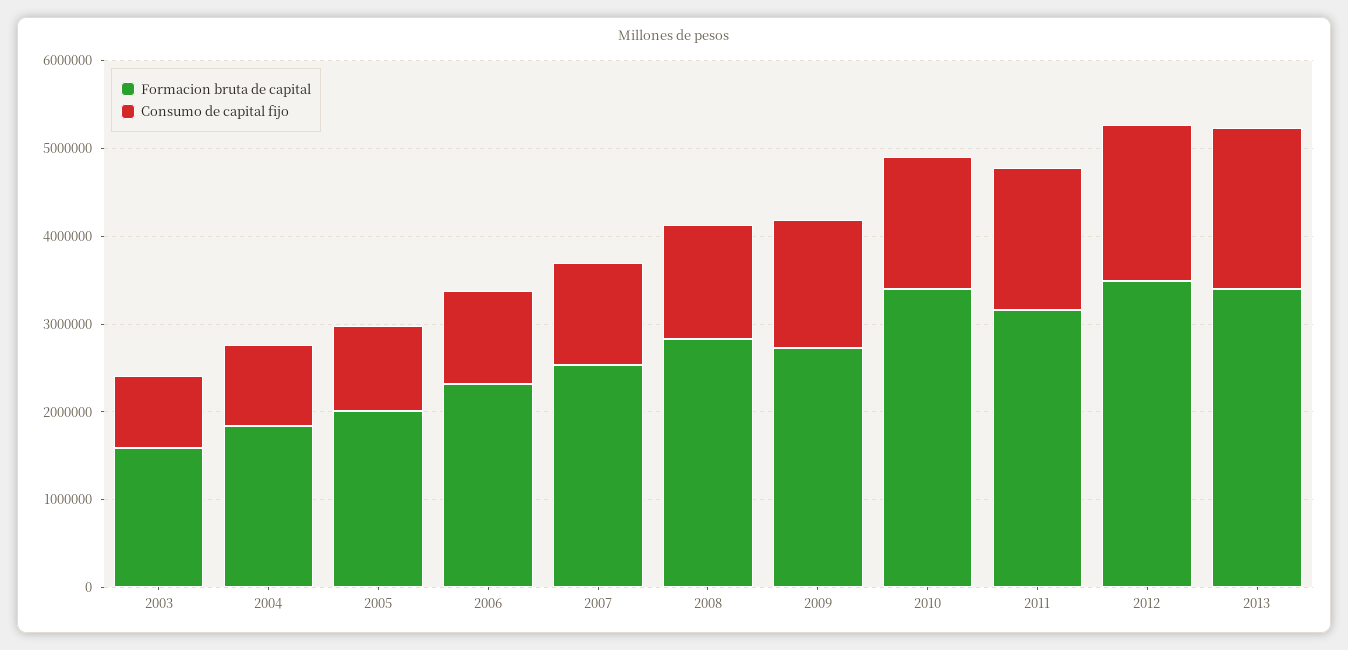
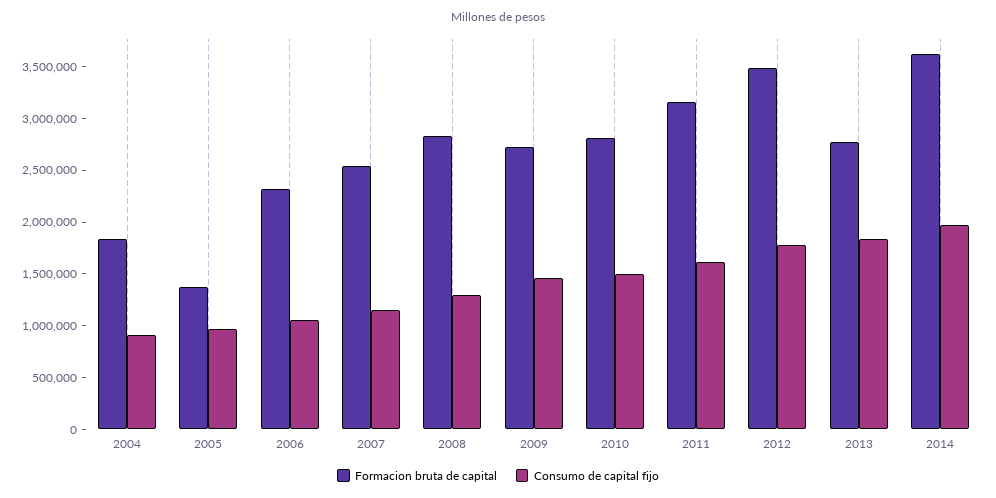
Formacion bruta de capital, 2003: 1600000 -> none
Consumo de capital fijo, 2003: 800000 -> none
Formacion bruta de capital, 2005: 2000000 -> 1400000
Formacion bruta de capital, 2010: 3400000 -> 2800000
Formacion bruta de capital, 2013: 3400000 -> 2800000
Formacion bruta de capital, 2014: none -> 3600000
Consumo de capital fijo, 2014: none -> 2000000

